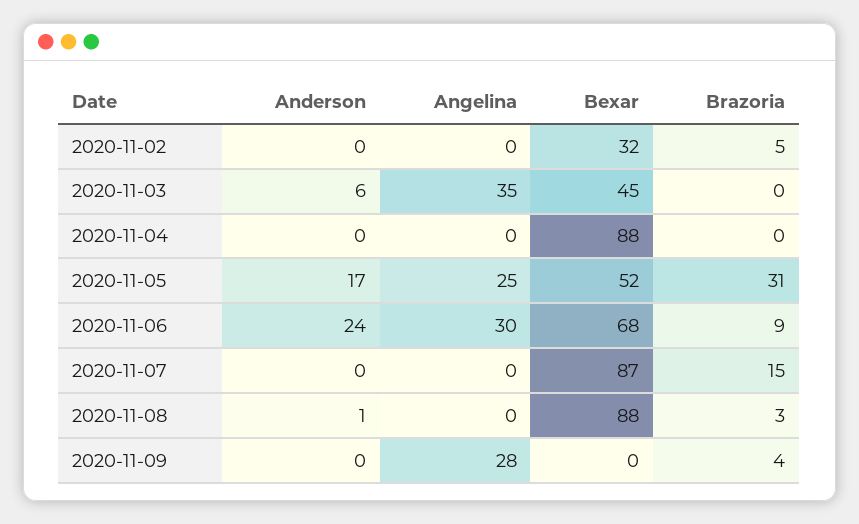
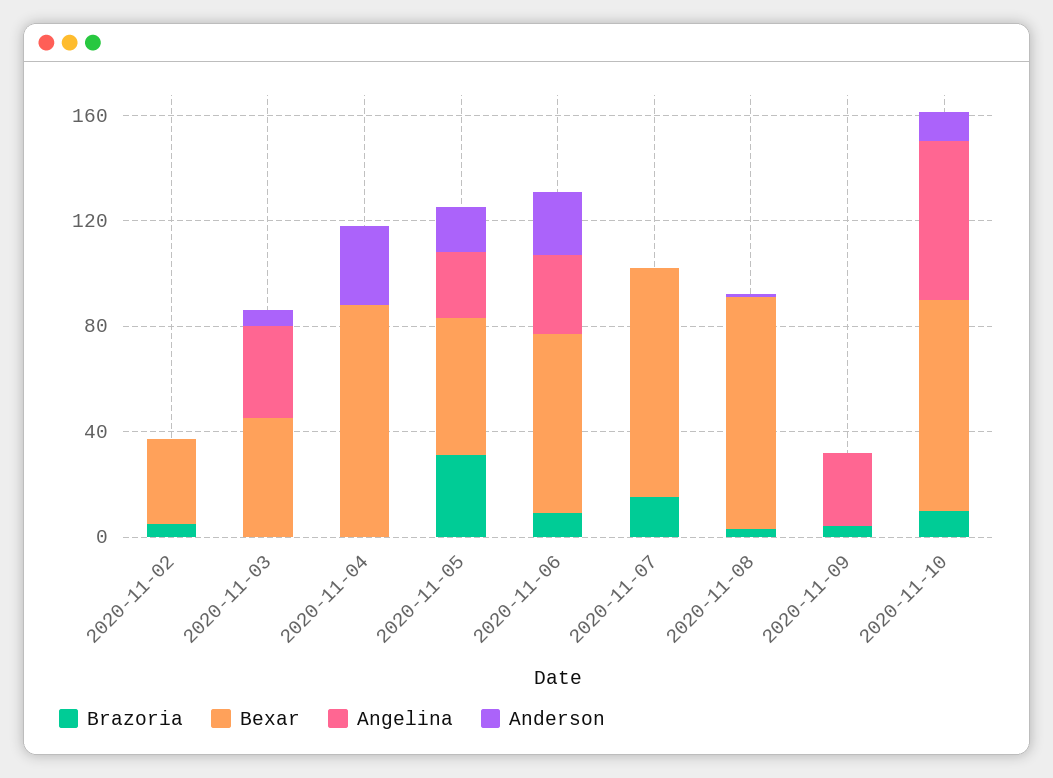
Anderson, 2020-11-04: 0 -> 30
Brazoria, 2020-11-10: none -> 10
Bexar, 2020-11-10: none -> 80
Angelina, 2020-11-10: none -> 60
Anderson, 2020-11-10: none -> 10

